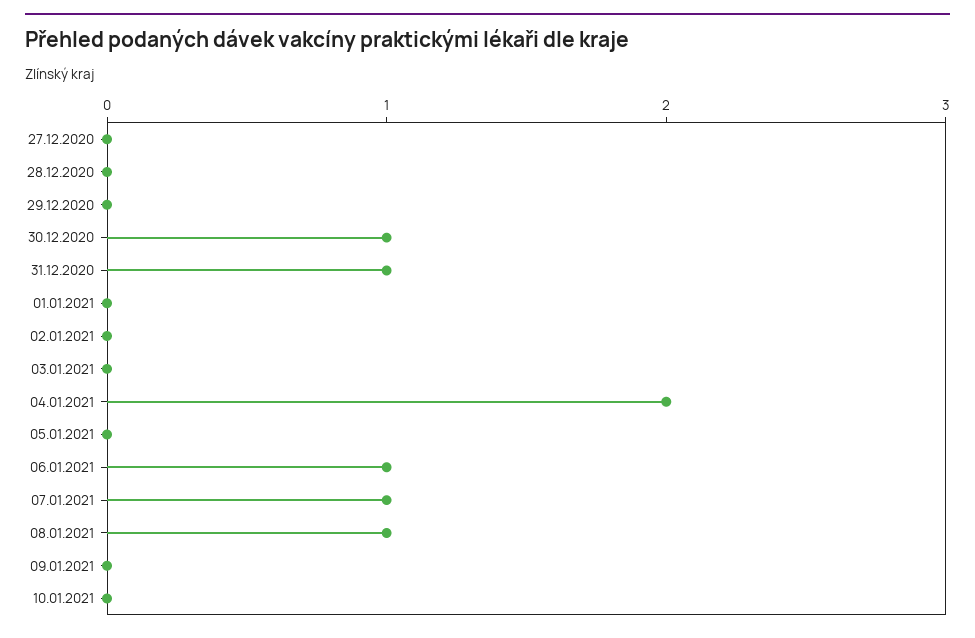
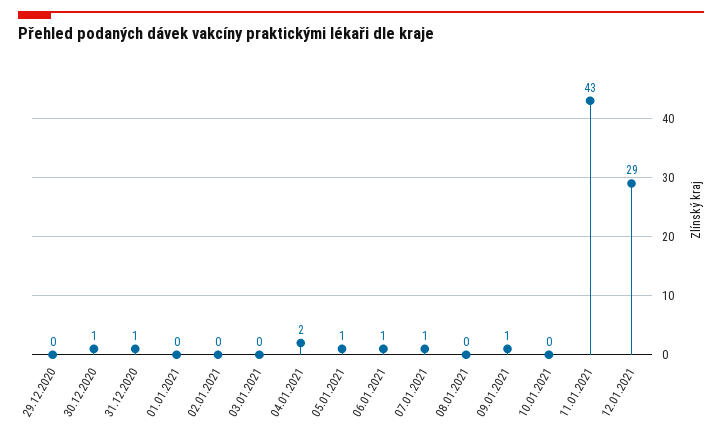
27.12.2020: 0 -> none
28.12.2020: 0 -> none
05.01.2021: 0 -> 1
08.01.2021: 1 -> 0
09.01.2021: 0 -> 1
11.01.2021: none -> 43
12.01.2021: none -> 29

